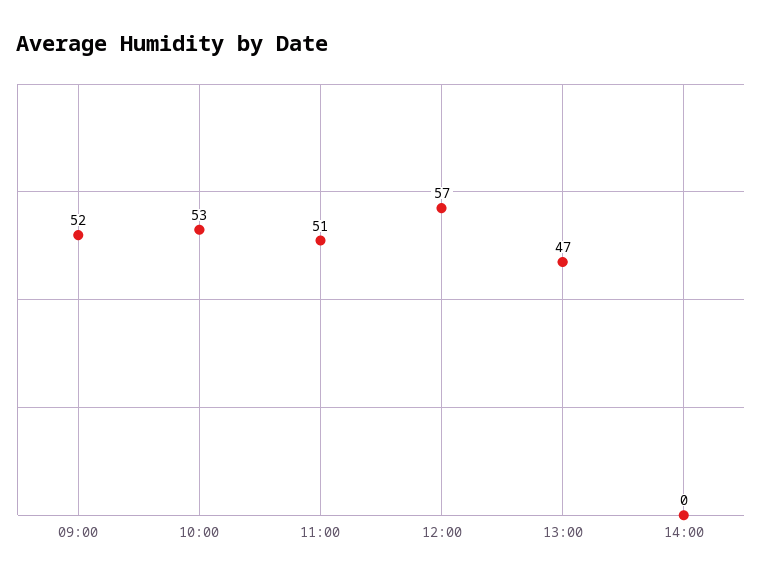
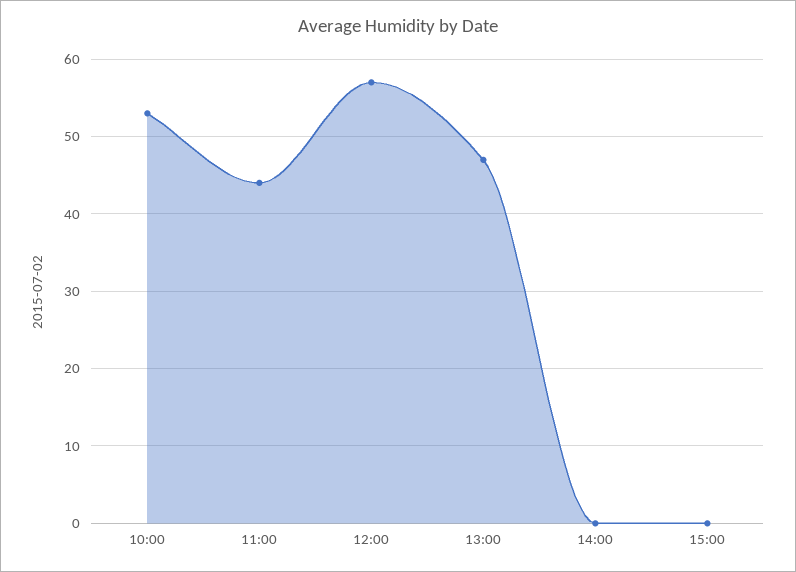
09:00: 52 -> none
11:00: 51 -> 44
15:00: none -> 0

